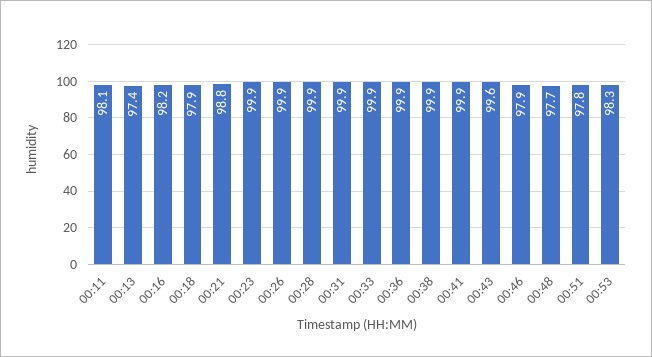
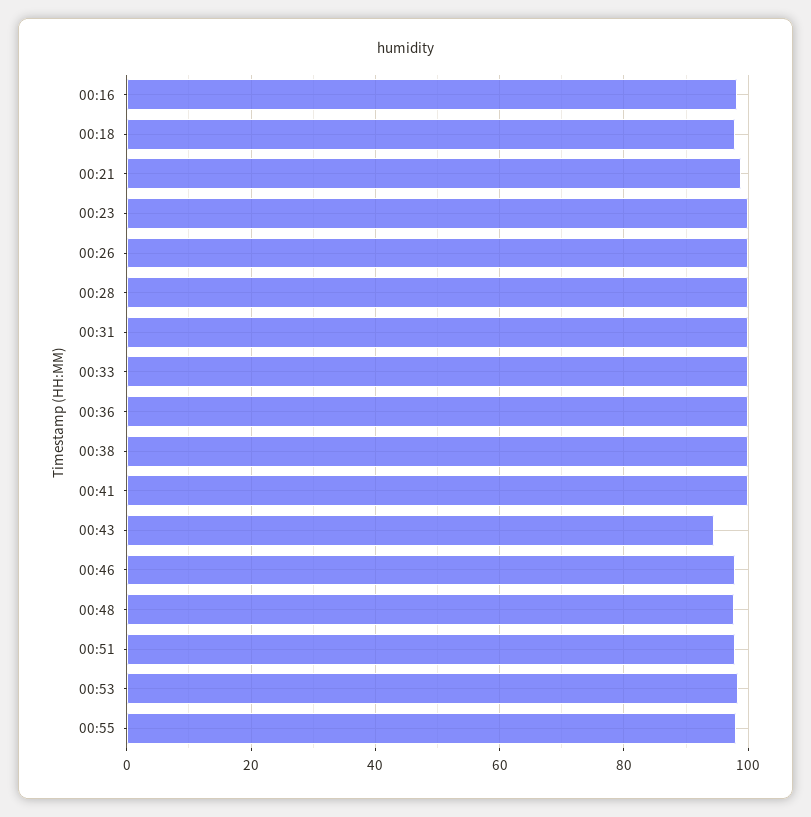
00:11: 98.1 -> none
00:13: 97.4 -> none
00:43: 99.6 -> 94
00:55: none -> 98

